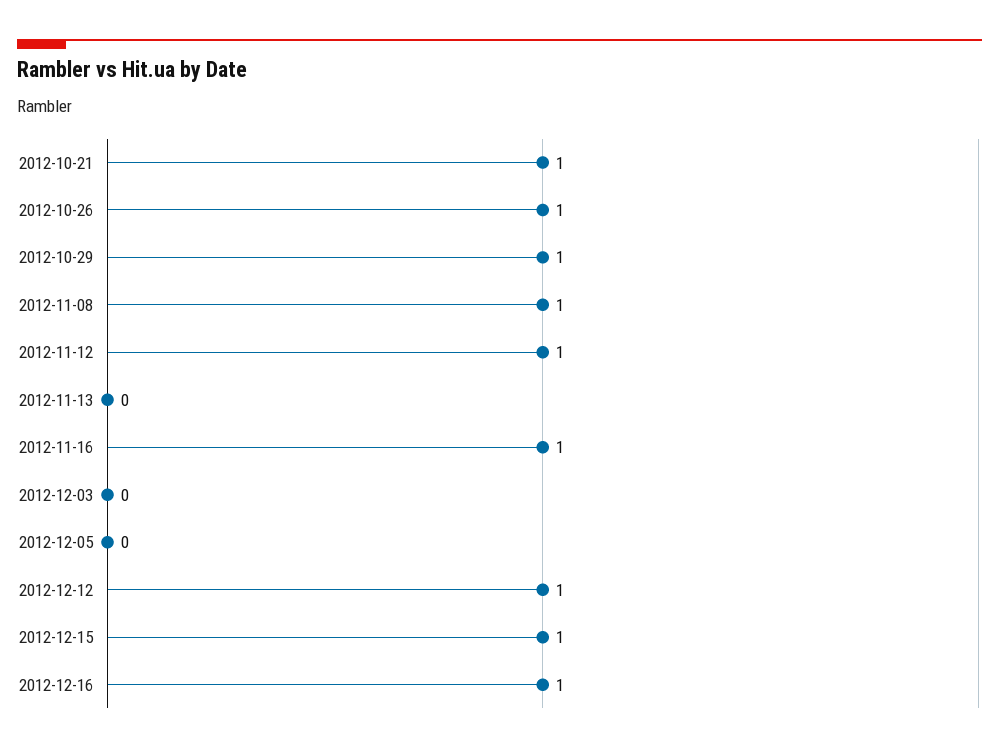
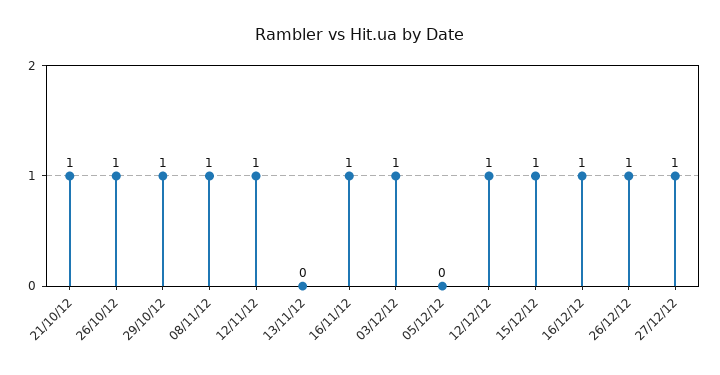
2012-12-03: 0 -> 1
26/12/12: none -> 1
27/12/12: none -> 1

